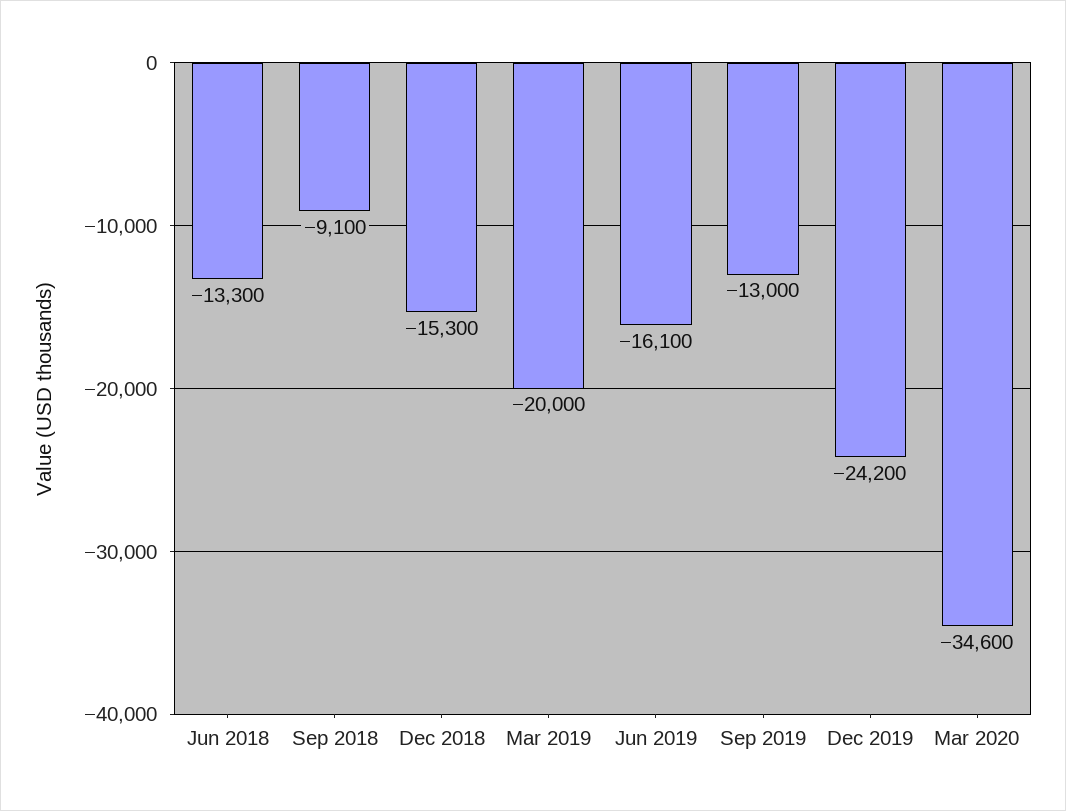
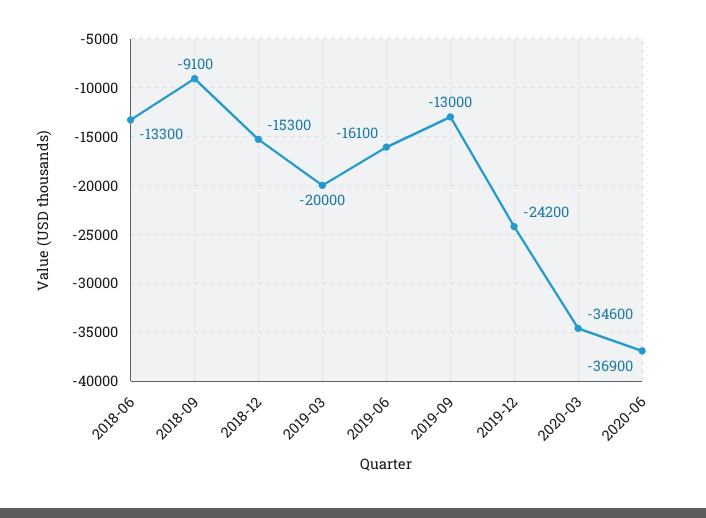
2020-06: none -> -36900

